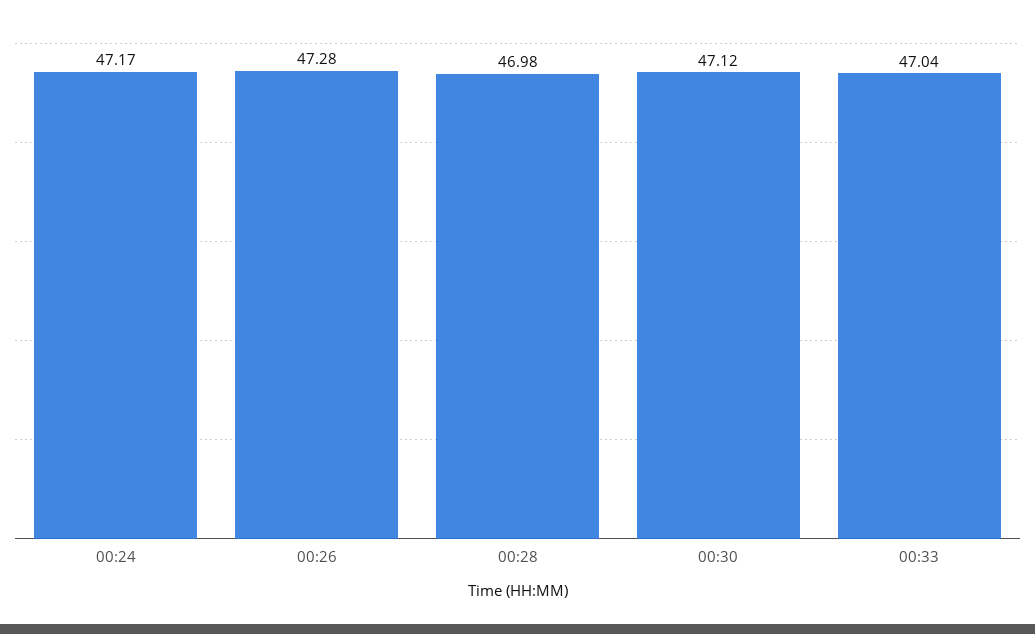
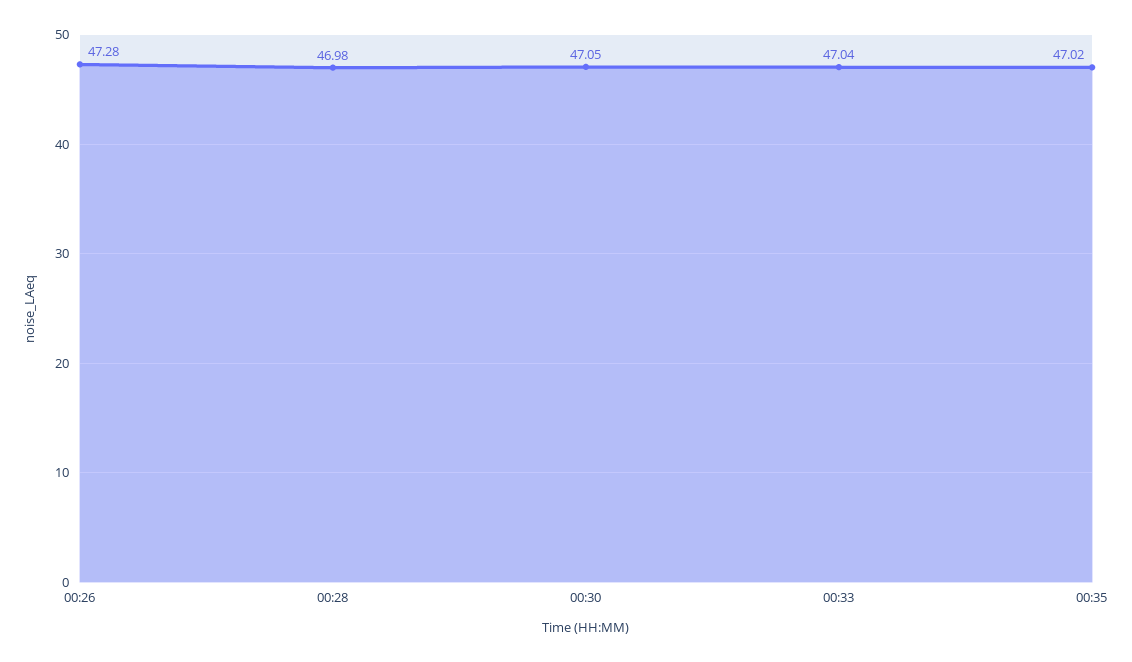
00:24: 47.17 -> none
00:30: 47.12 -> 47.05
00:35: none -> 47.02

